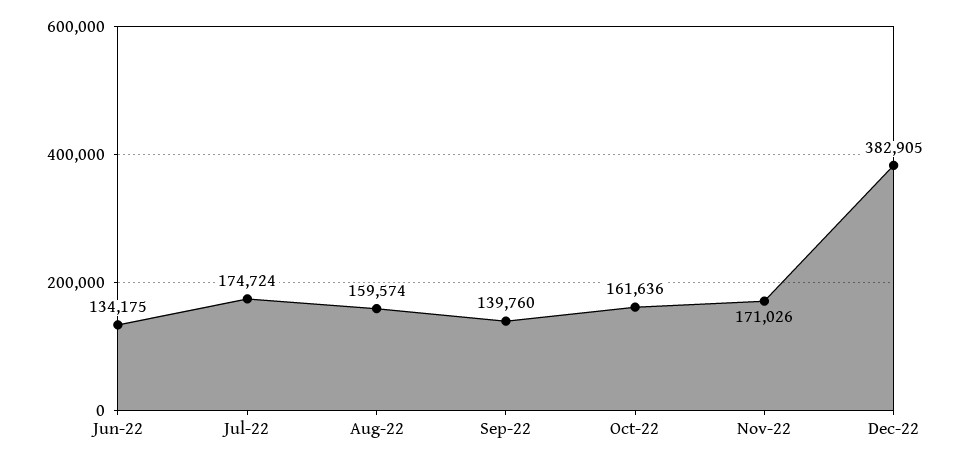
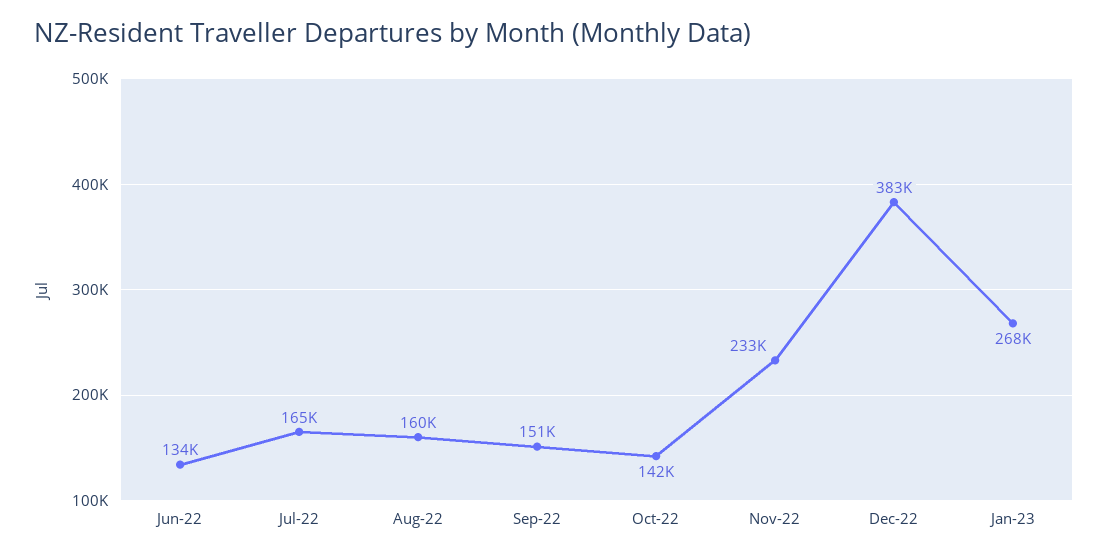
Jul-22: 174724 -> 165000
Sep-22: 139760 -> 151000
Oct-22: 161636 -> 142000
Nov-22: 171026 -> 233000
Jan-23: none -> 268000

